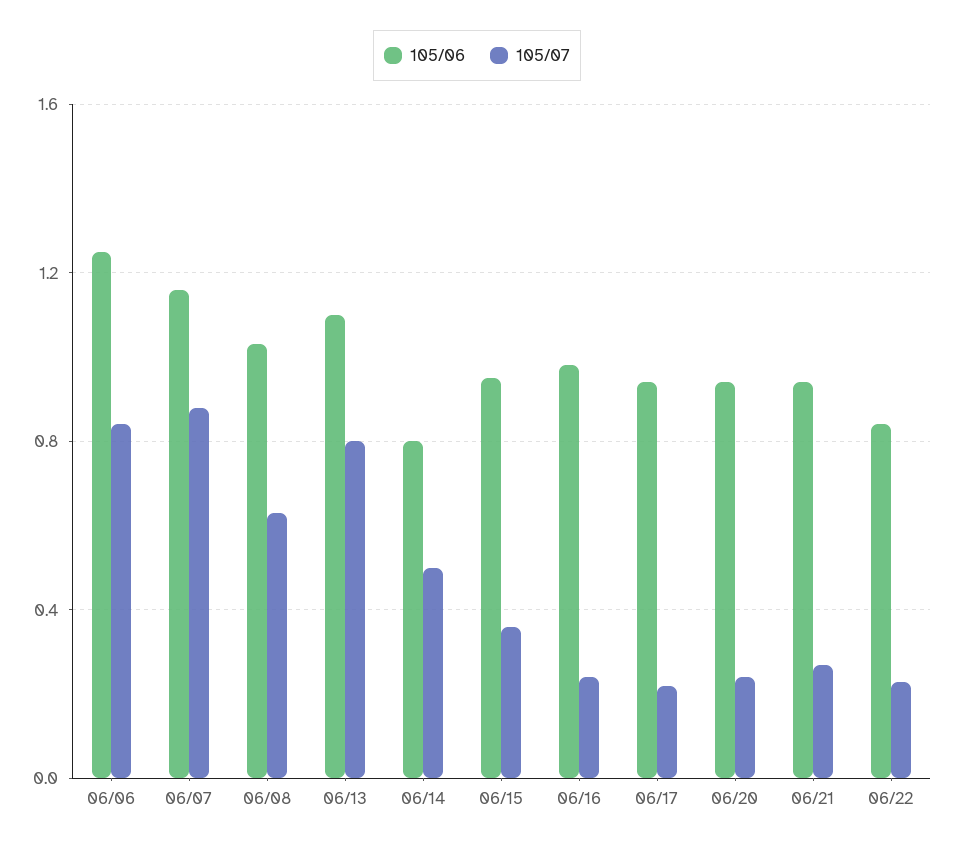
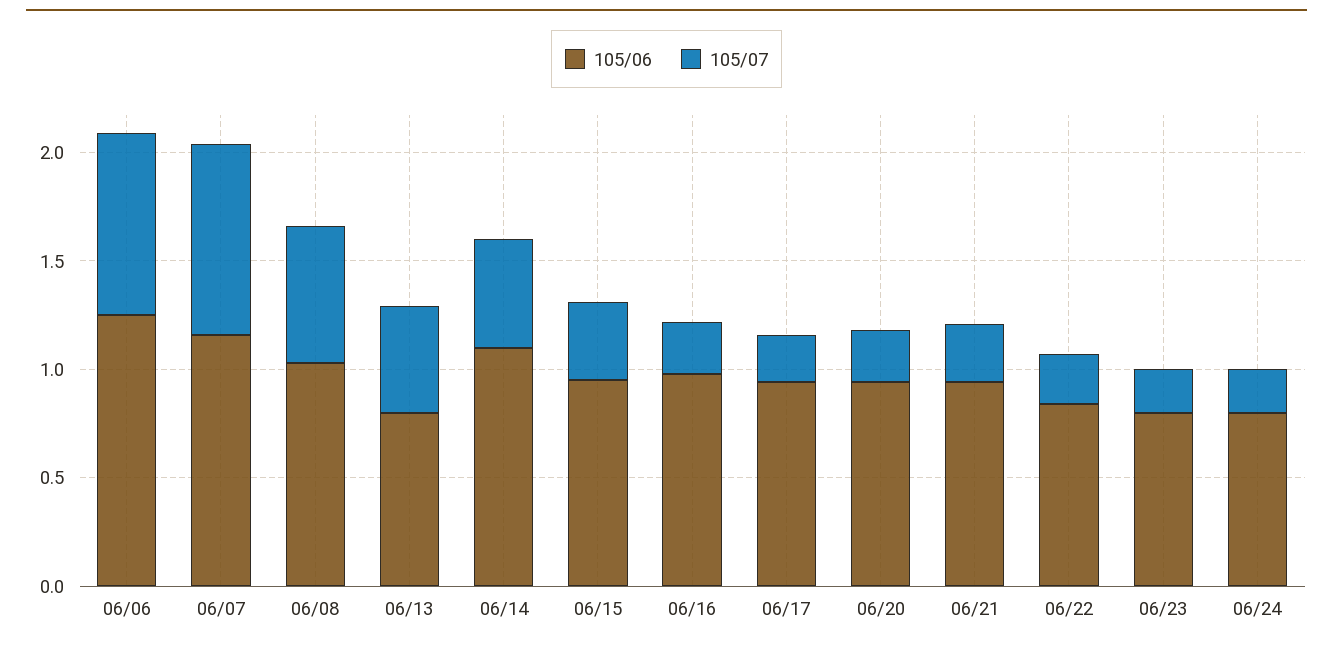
105/06, 06/13: 1.1 -> 0.8
105/07, 06/13: 0.8 -> 0.5
105/06, 06/14: 0.8 -> 1.1
105/06, 06/23: none -> 0.8
105/07, 06/23: none -> 0.2
105/06, 06/24: none -> 0.8
105/07, 06/24: none -> 0.2

